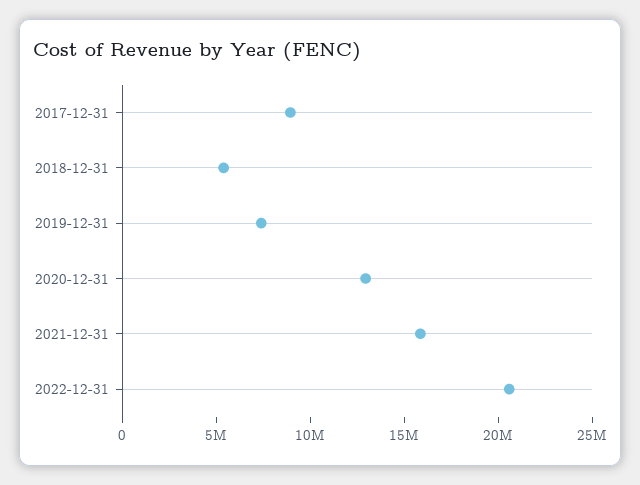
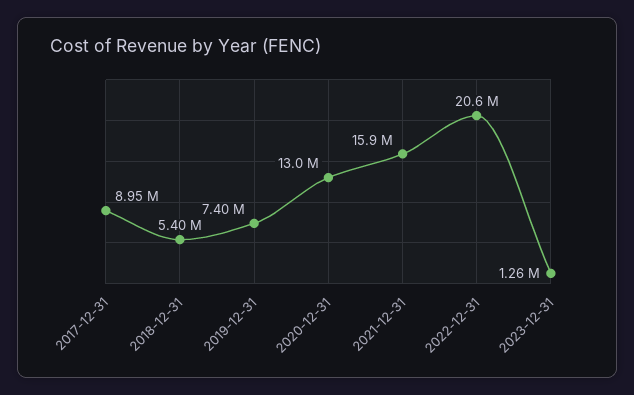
2023-12-31: none -> 1260000

